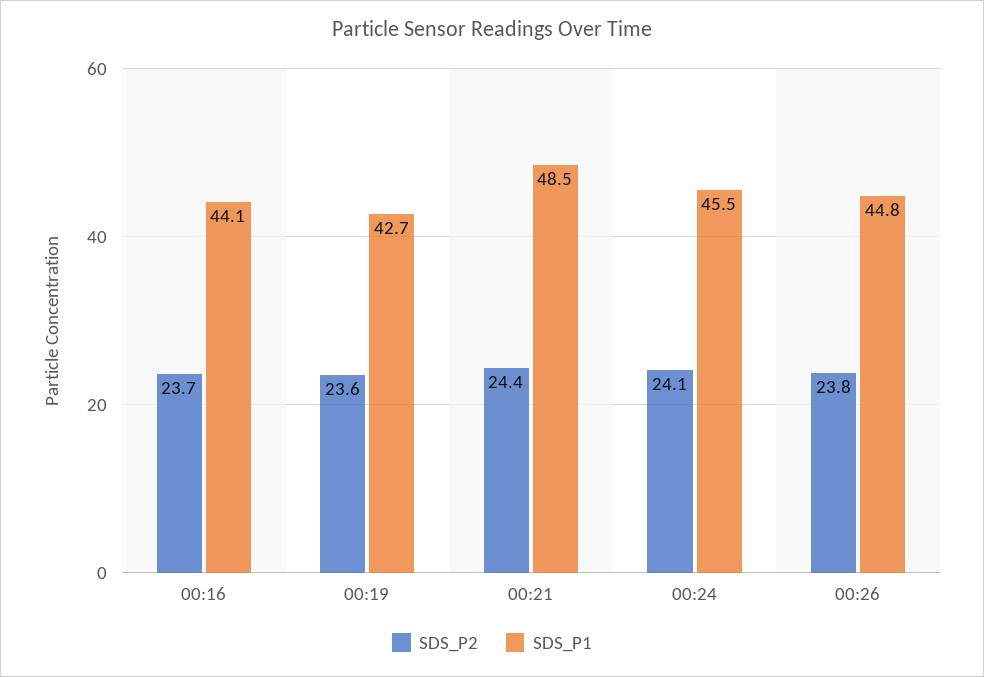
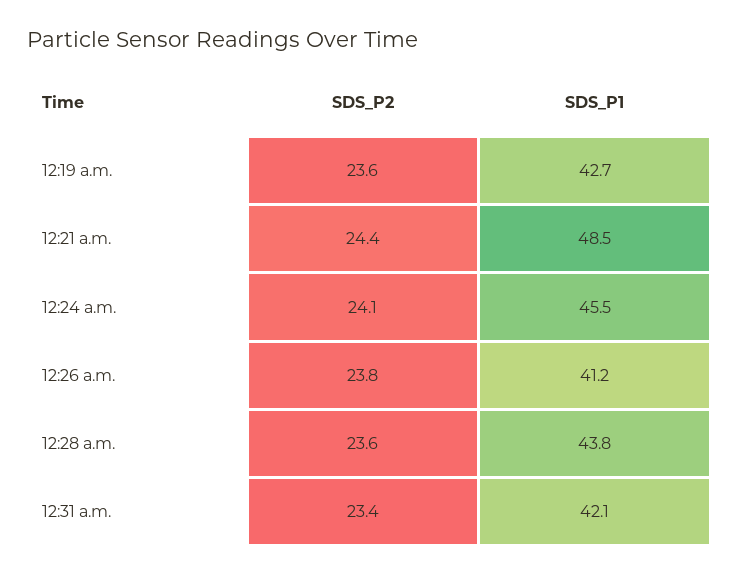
SDS_P2, 00:16: 23.7 -> none
SDS_P1, 00:16: 44.1 -> none
SDS_P1, 00:26: 44.8 -> 41.2
SDS_P2, 12:28 a.m.: none -> 23.6
SDS_P1, 12:28 a.m.: none -> 43.8
SDS_P2, 12:31 a.m.: none -> 23.4
SDS_P1, 12:31 a.m.: none -> 42.1

